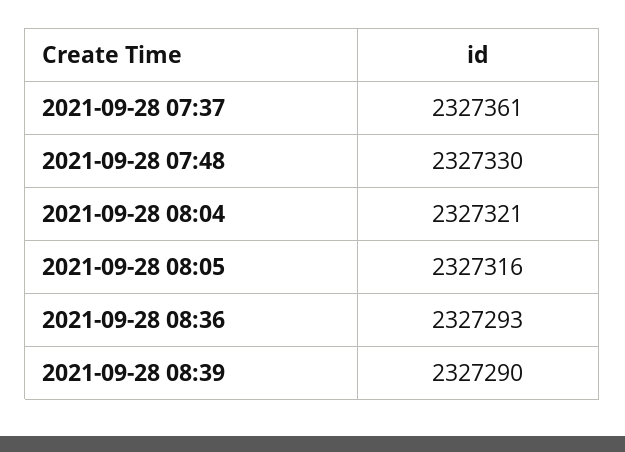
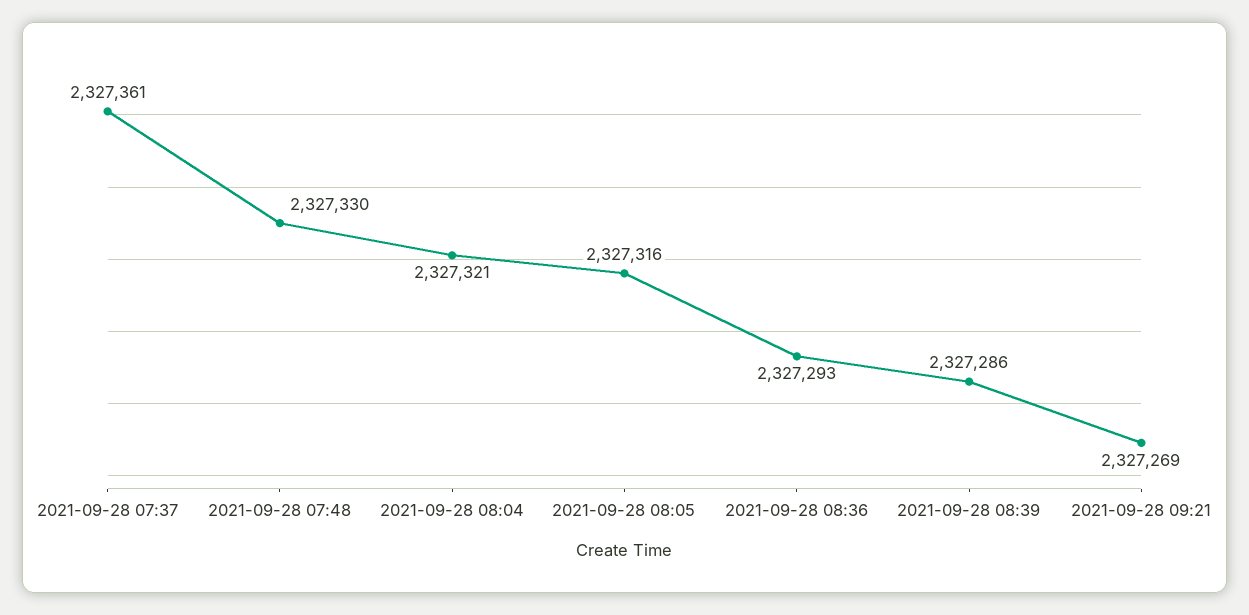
2021-09-28 08:39: 2327290 -> 2327286
2021-09-28 09:21: none -> 2327269

